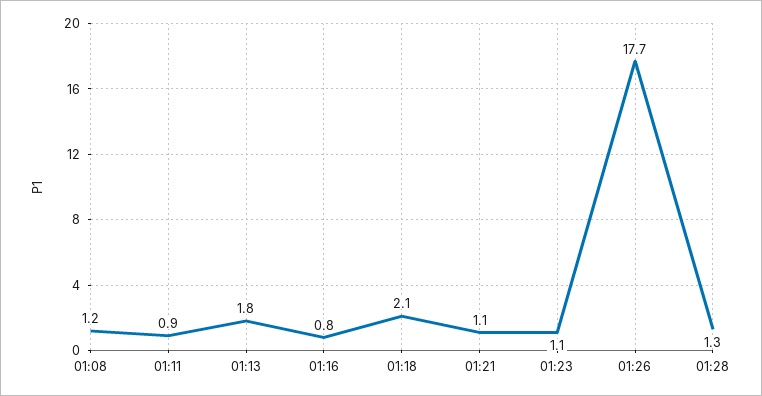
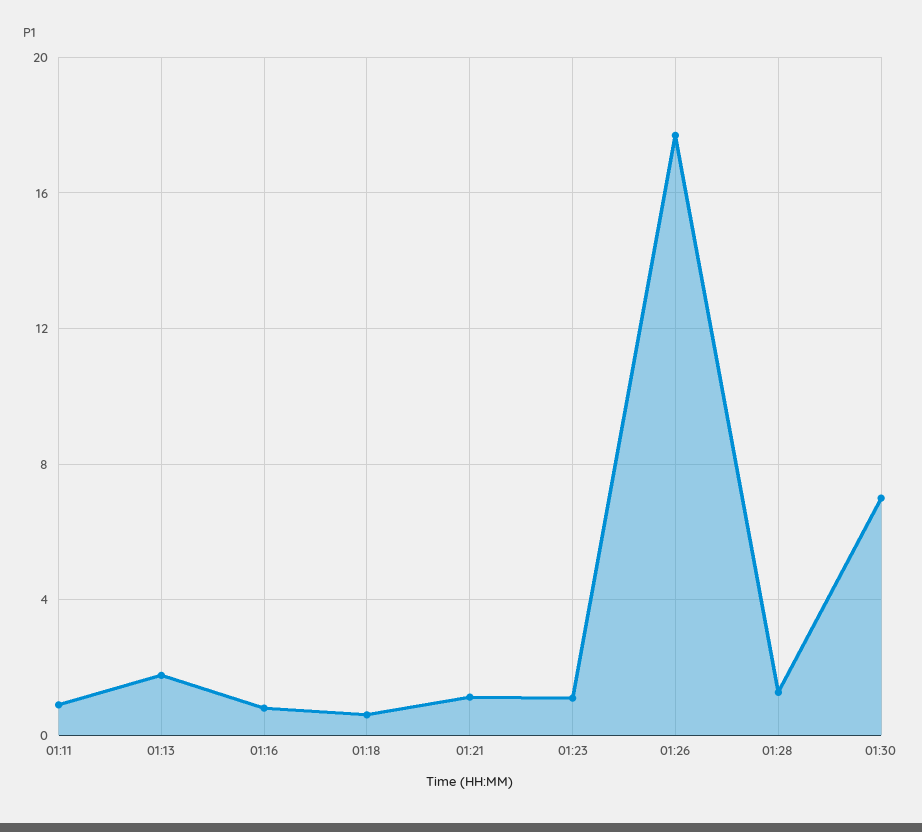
01:08: 1.2 -> none
01:18: 2.1 -> 0.5
01:30: none -> 7

